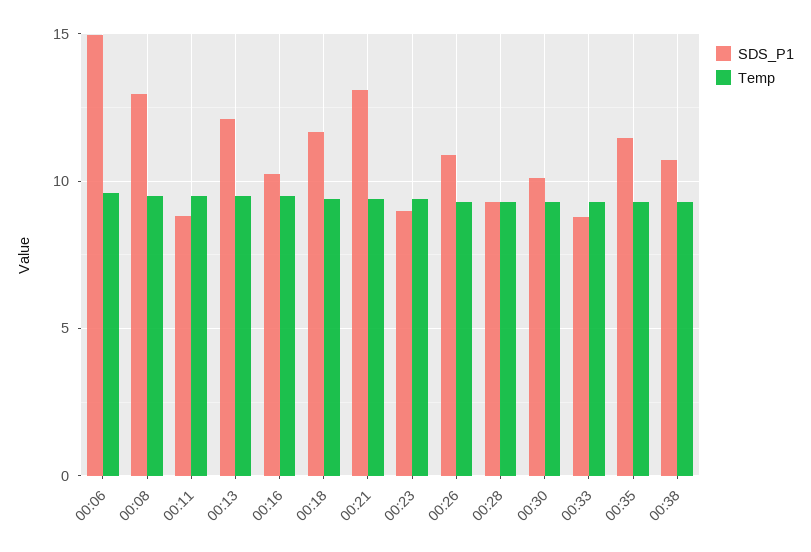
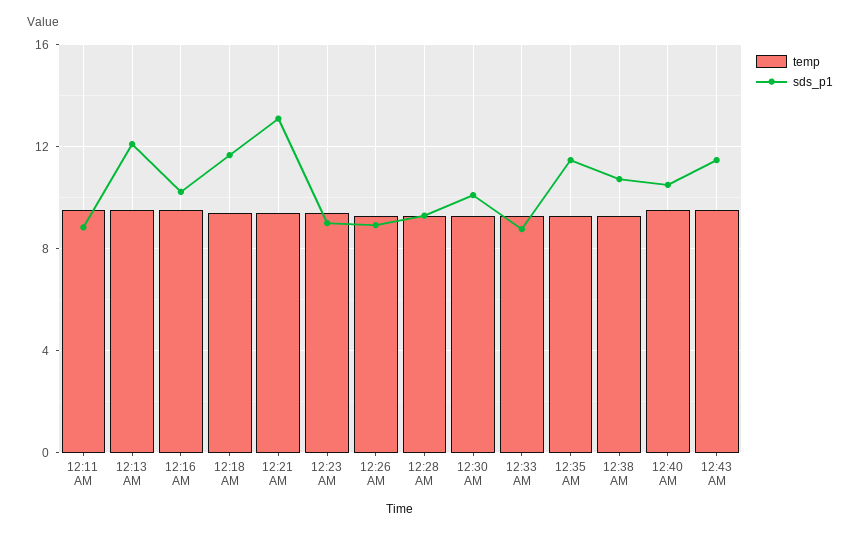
SDS_P1, 00:06: 15 -> none
Temp, 00:06: 9.5 -> none
SDS_P1, 00:08: 13 -> none
Temp, 00:08: 9.5 -> none
SDS_P1, 00:26: 11 -> 9
Temp, 12:40 AM: none -> 9.5
SDS_P1, 12:40 AM: none -> 10.5
Temp, 12:43 AM: none -> 9.5
SDS_P1, 12:43 AM: none -> 11.5

